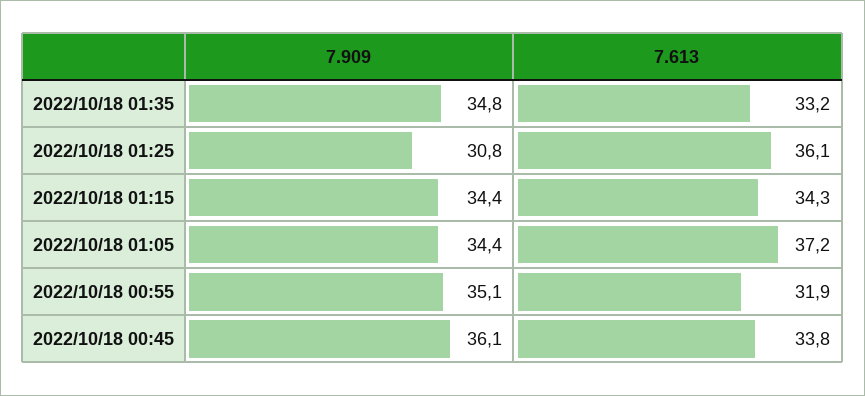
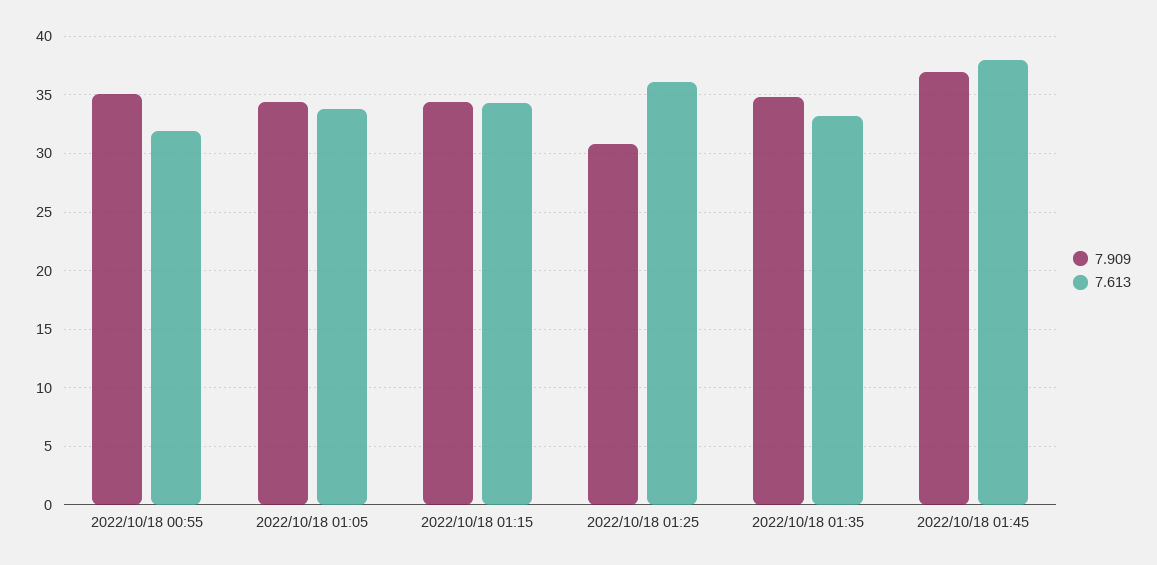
7.613, 2022/10/18 01:05: 37.2 -> 34
7.909, 2022/10/18 00:45: 36.1 -> none
7.613, 2022/10/18 00:45: 33.8 -> none
7.909, 2022/10/18 01:45: none -> 37
7.613, 2022/10/18 01:45: none -> 38

